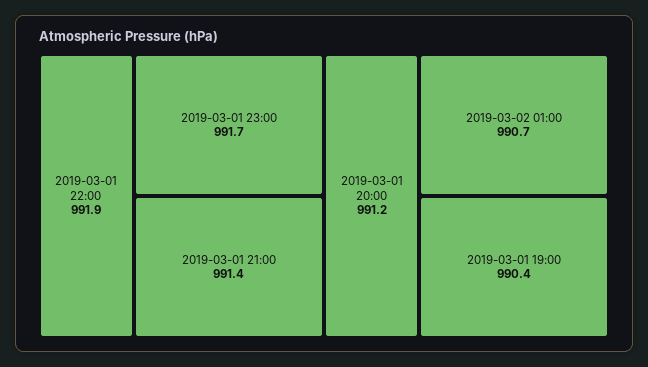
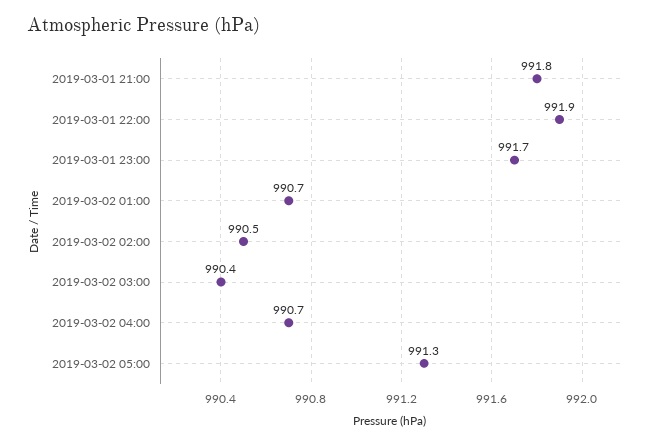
2019-03-01 21:00: 991.4 -> 991.8
2019-03-01 20:00: 991.2 -> none
2019-03-01 19:00: 990.4 -> none
2019-03-02 02:00: none -> 990.5
2019-03-02 03:00: none -> 990.4
2019-03-02 04:00: none -> 990.7
2019-03-02 05:00: none -> 991.3

